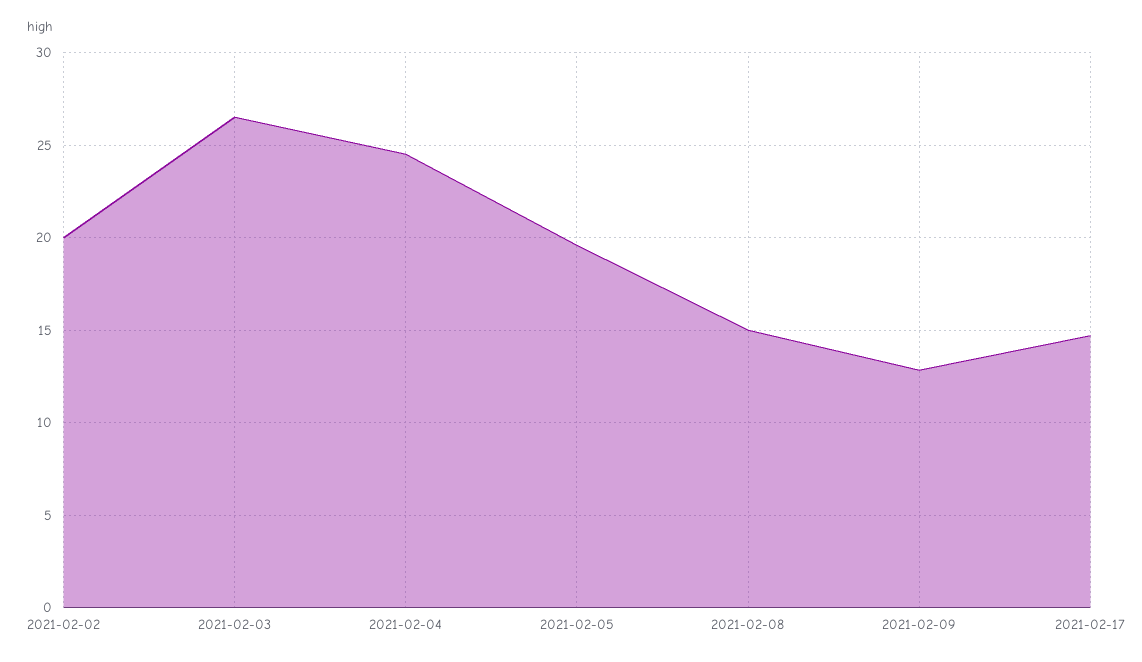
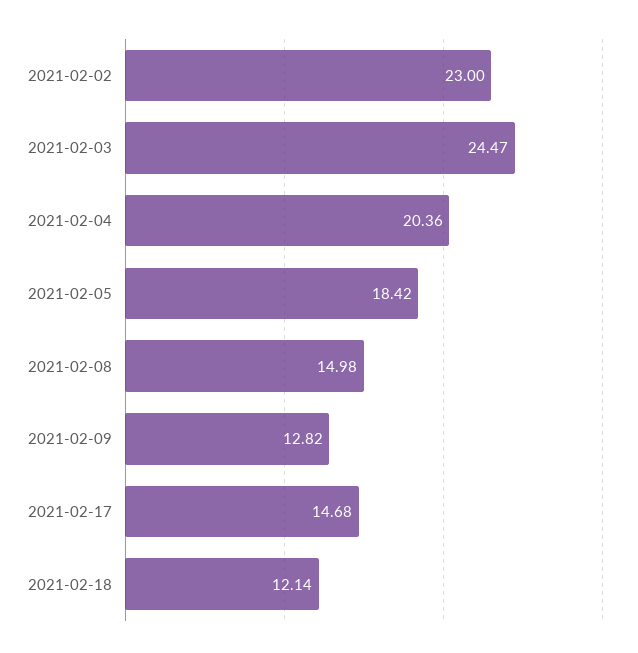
2021-02-02: 20 -> 23
2021-02-03: 26.5 -> 24.47
2021-02-04: 24.5 -> 20.36
2021-02-05: 19.5 -> 18.42
2021-02-18: none -> 12.14

